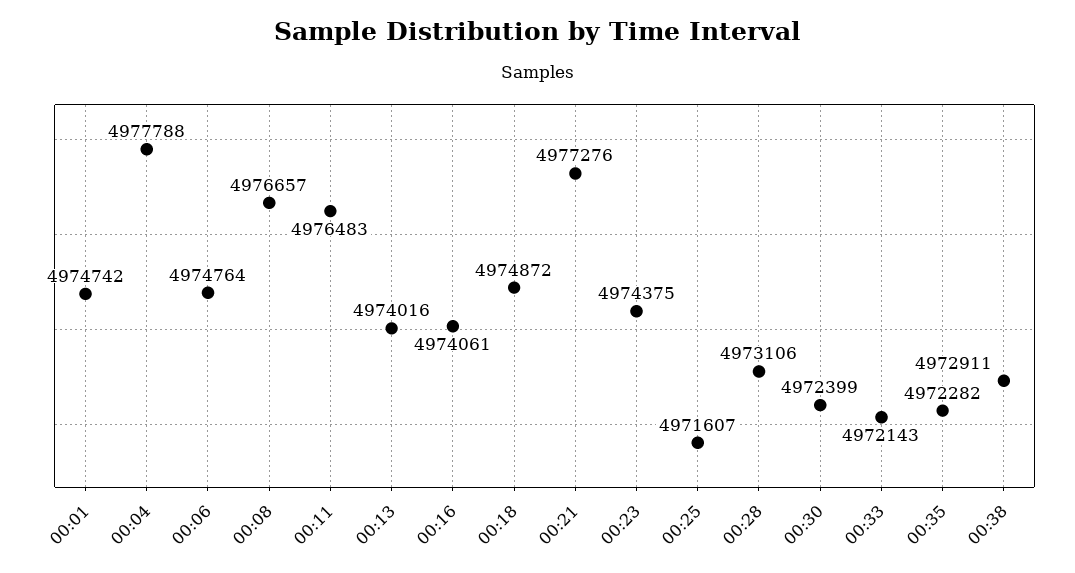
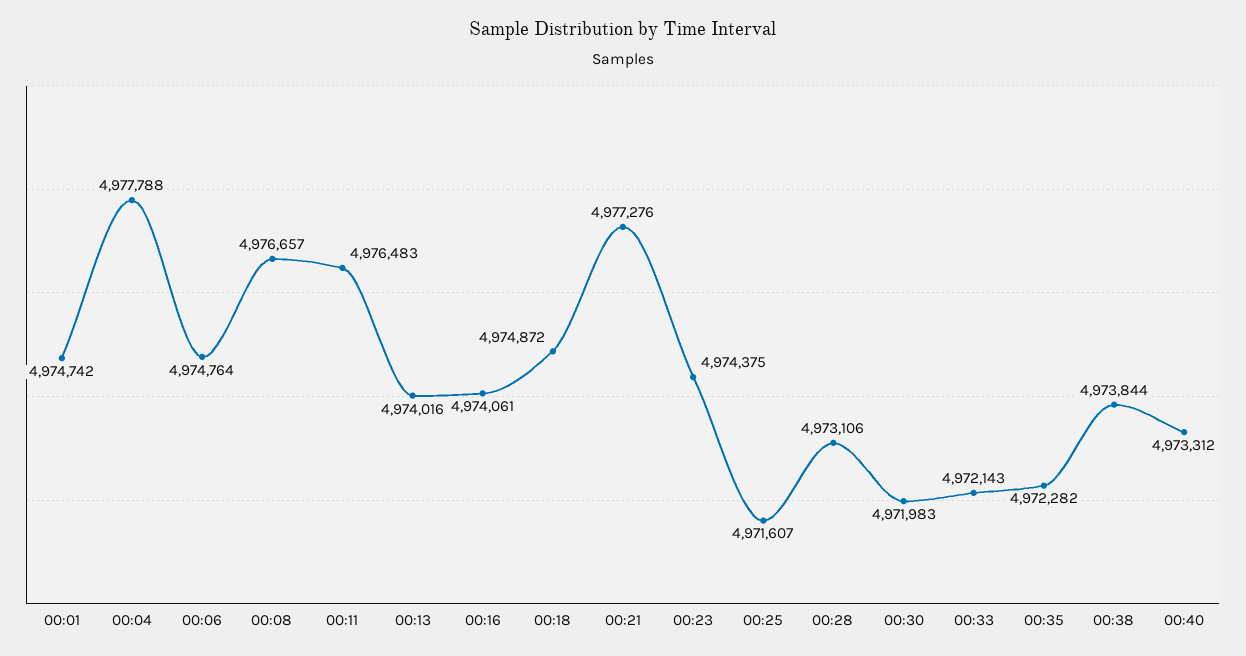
00:30: 4972399 -> 4971983
00:38: 4972911 -> 4973844
00:40: none -> 4973312

